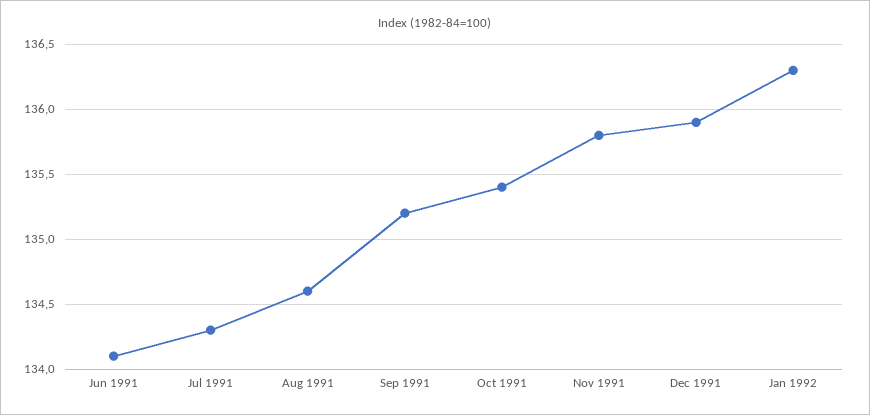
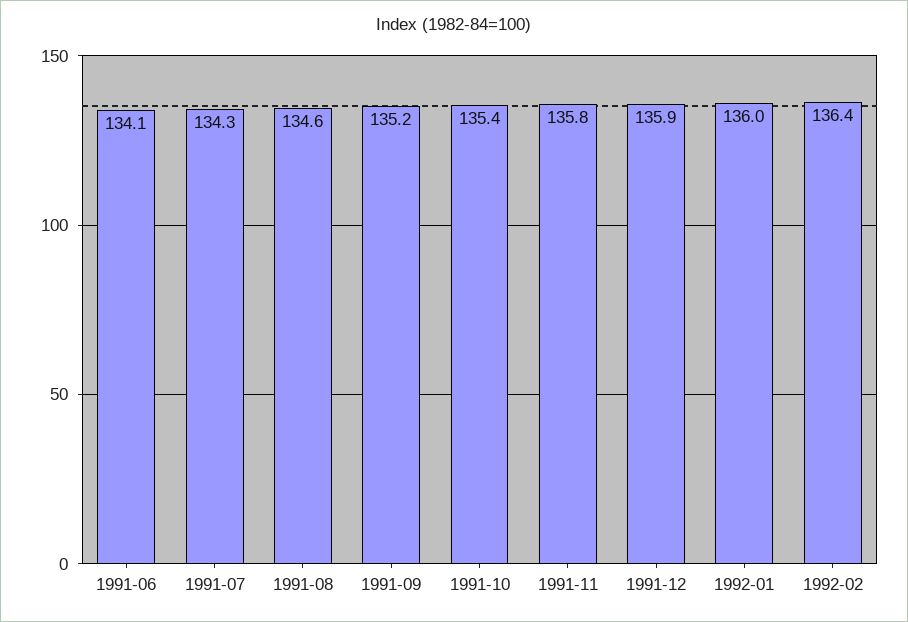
Jan 1992: 136.3 -> 136
1992-02: none -> 136.4

